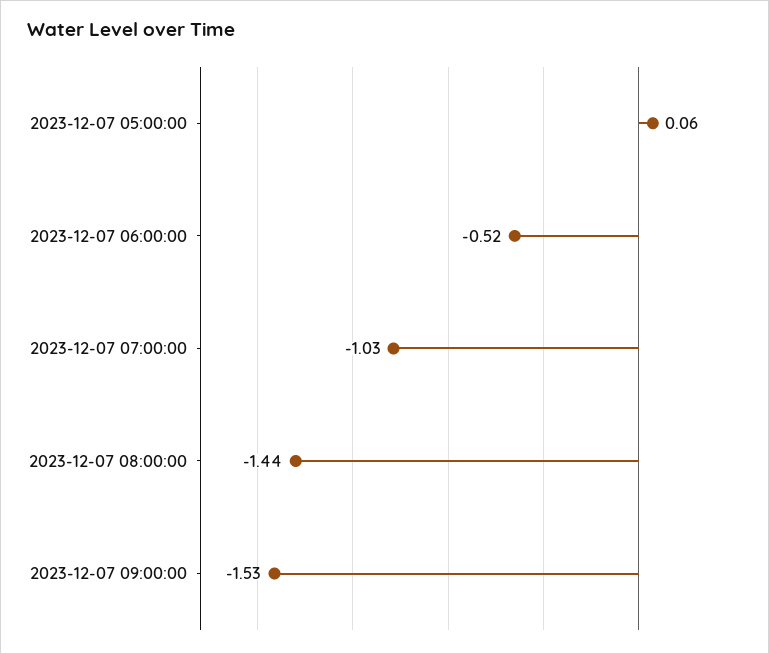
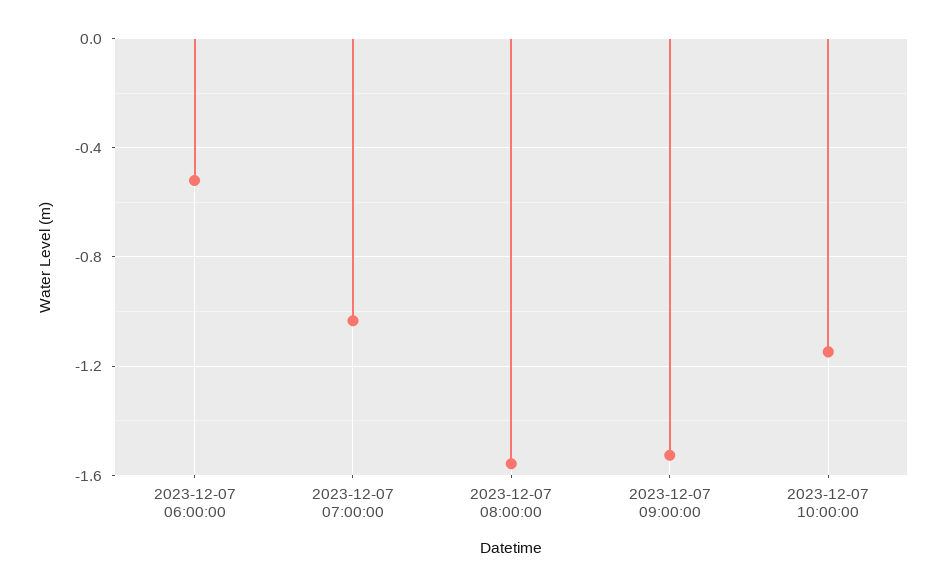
2023-12-07 05:00:00: 0.06 -> none
2023-12-07 08:00:00: -1.44 -> -1.55
2023-12-07 10:00:00: none -> -1.15

